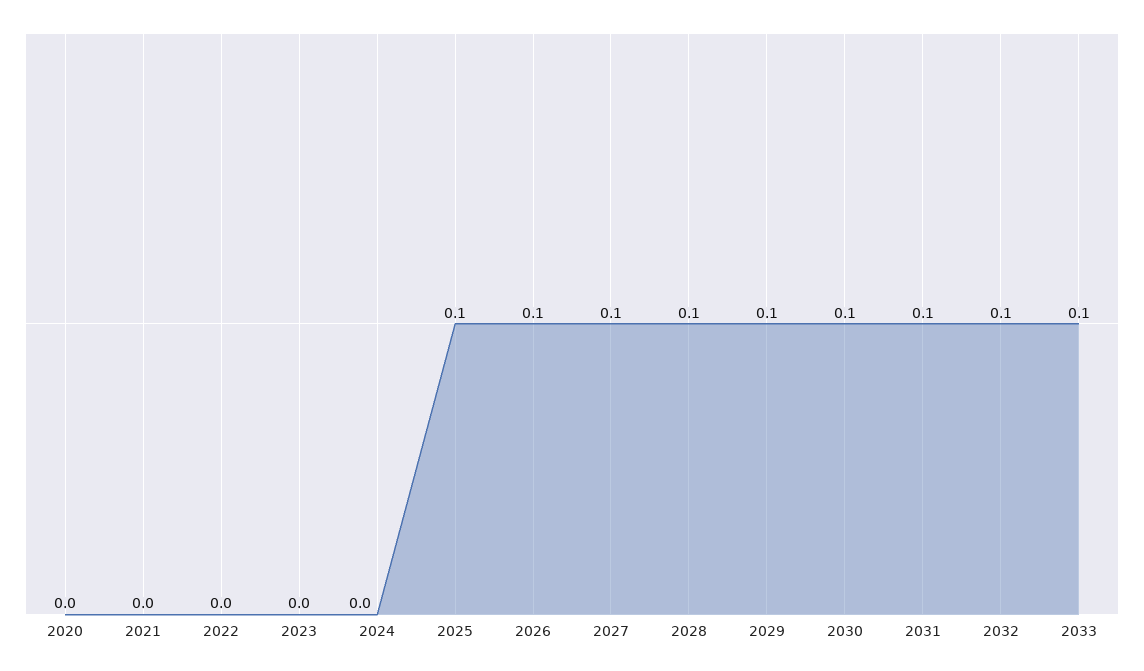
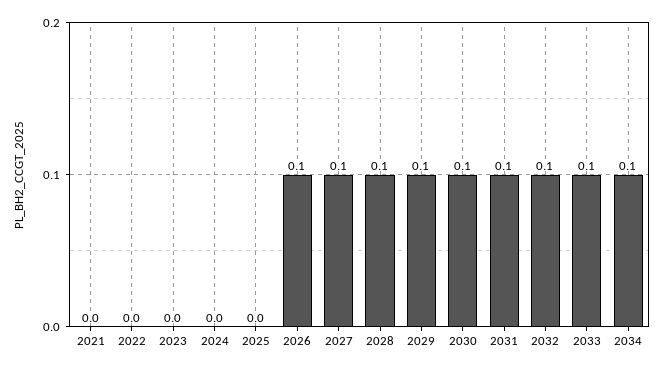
2020: 0 -> none
2025: 0.1 -> 0
2034: none -> 0.1

